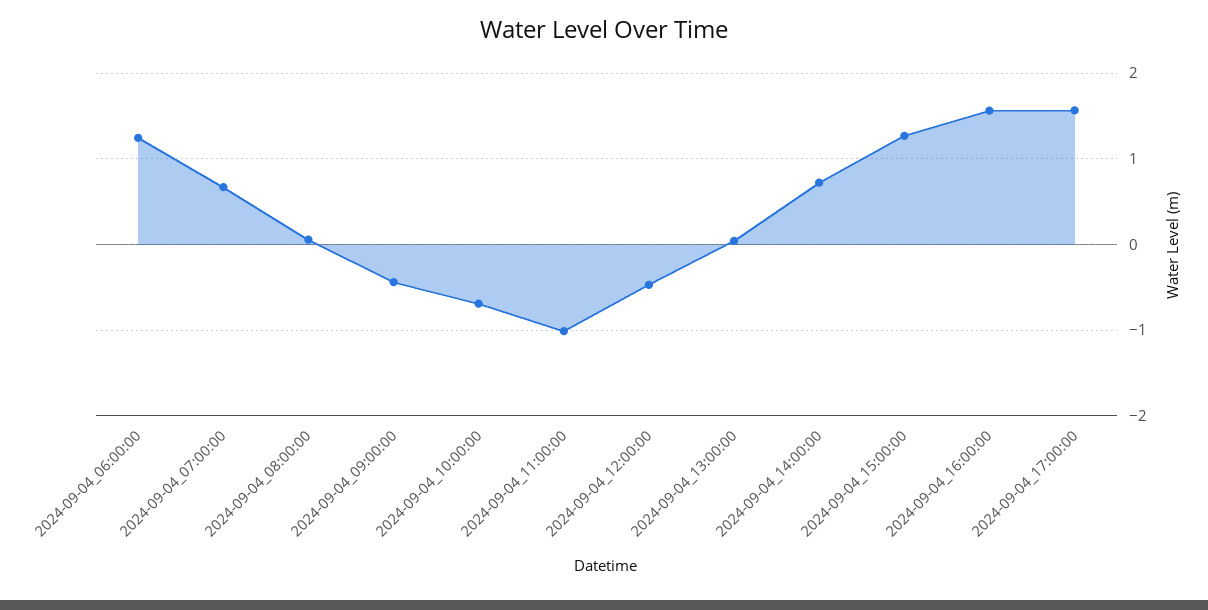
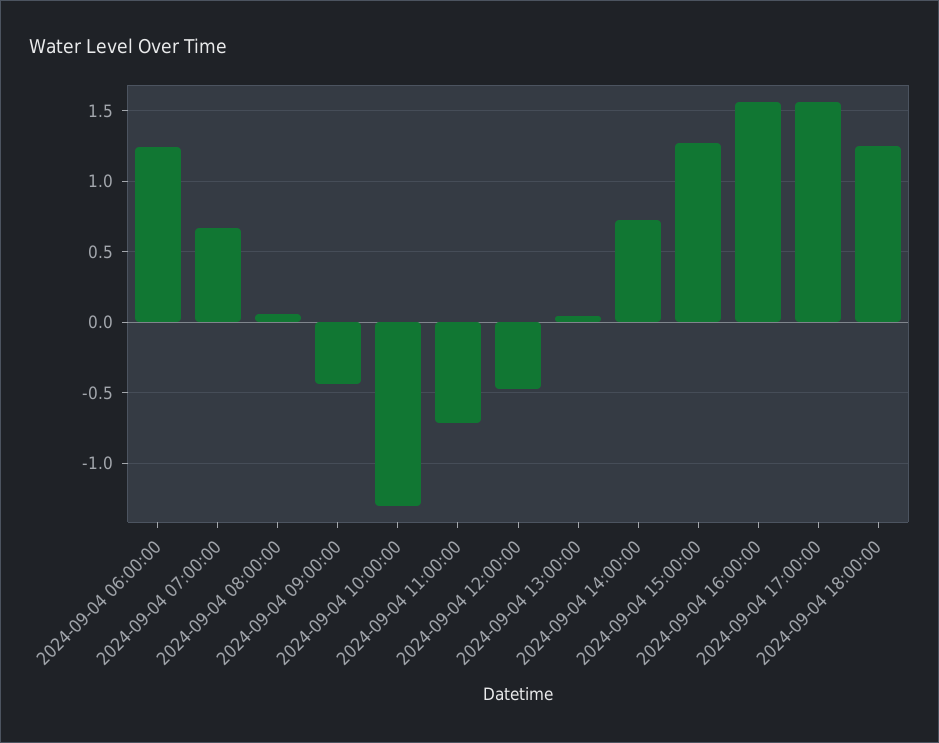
2024-09-04_10:00:00: -0.7 -> -1.3
2024-09-04_11:00:00: -1 -> -0.7
2024-09-04 18:00:00: none -> 1.25

